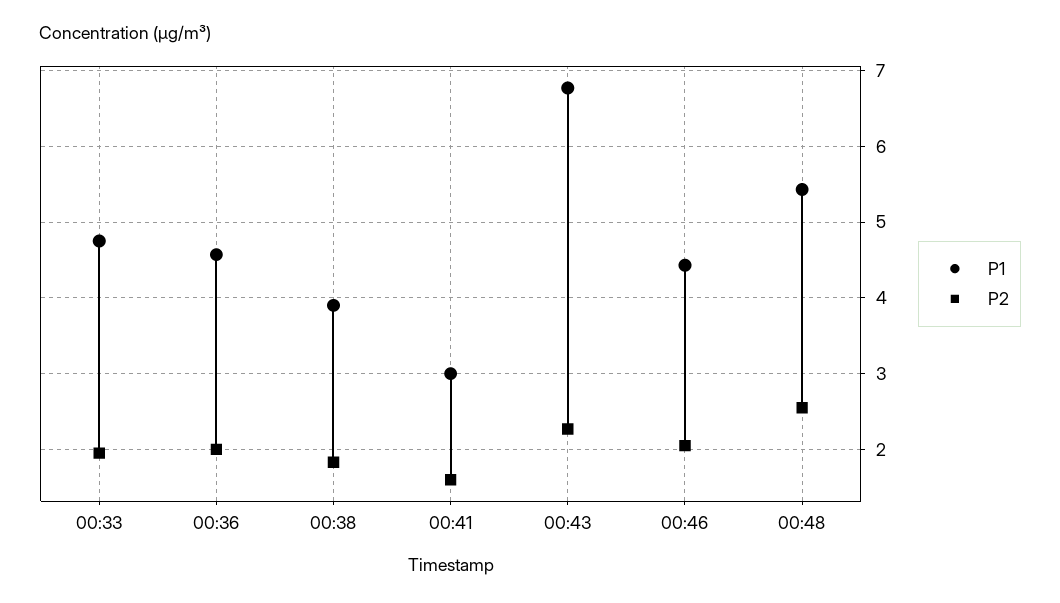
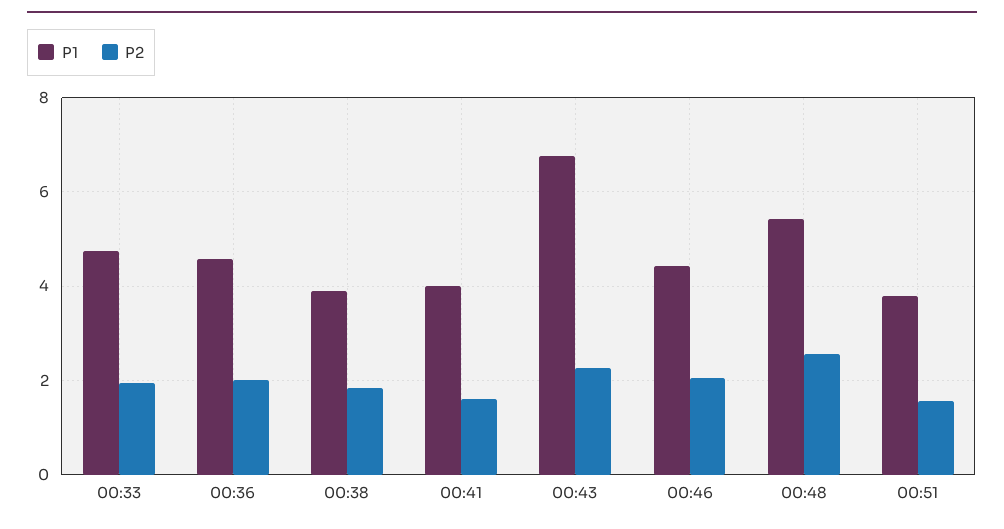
P1, 00:41: 3 -> 4
P1, 00:51: none -> 3.8
P2, 00:51: none -> 1.6

